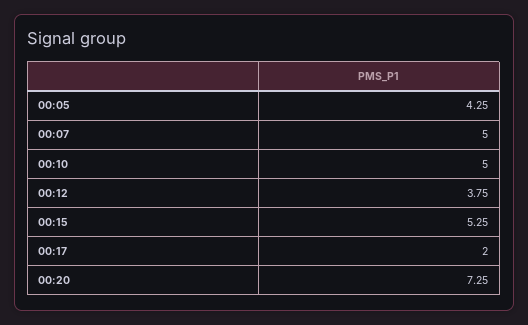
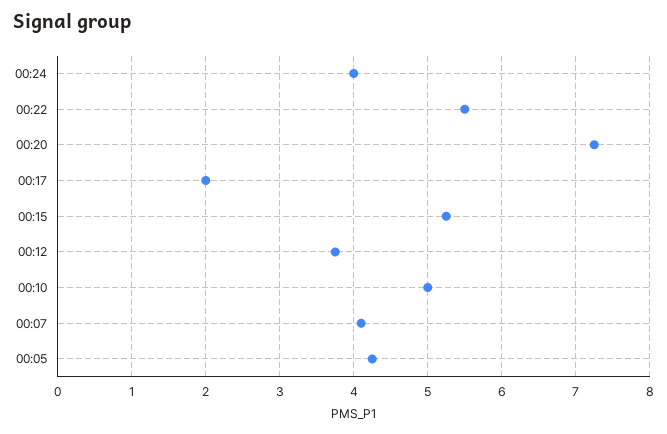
00:07: 5 -> 4.1
00:24: none -> 4
00:22: none -> 5.5

